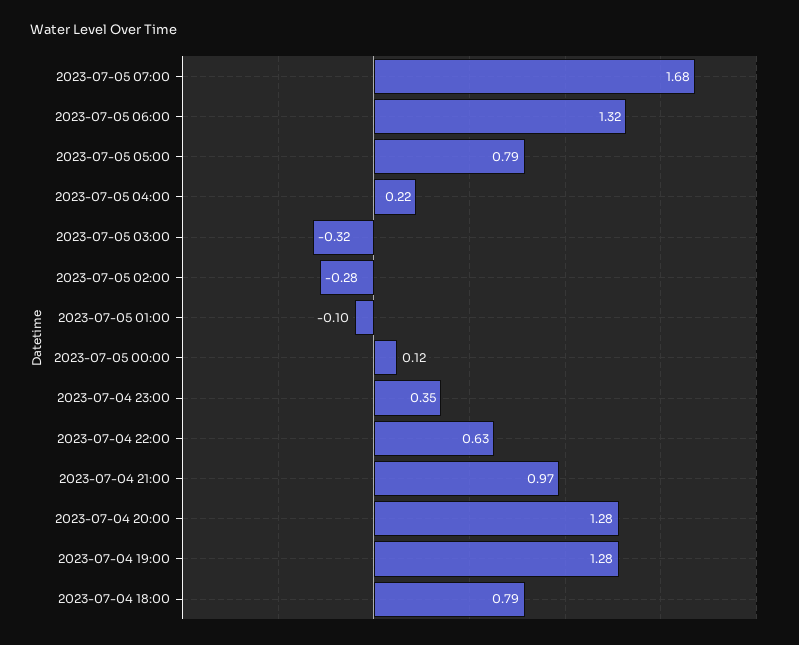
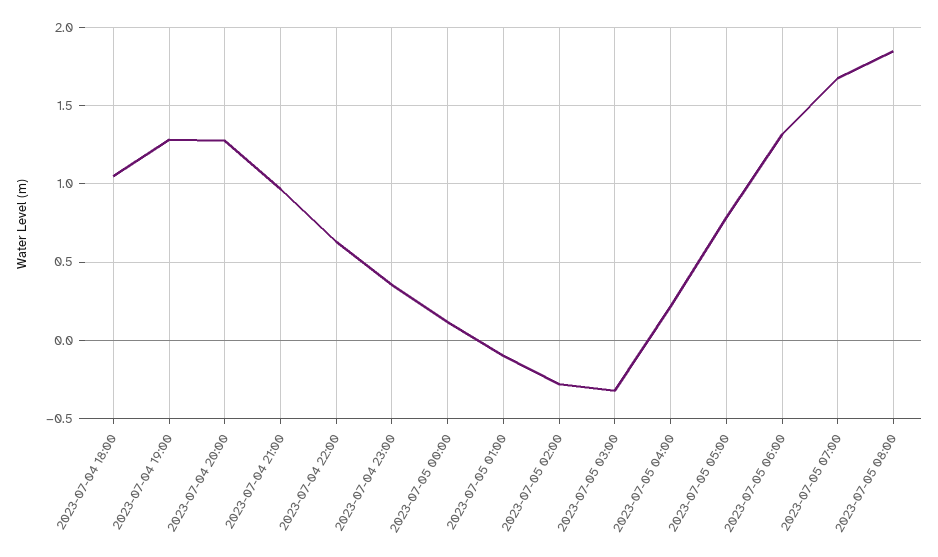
2023-07-04 18:00: 0.79 -> 1.05
2023-07-05 08:00: none -> 1.85

